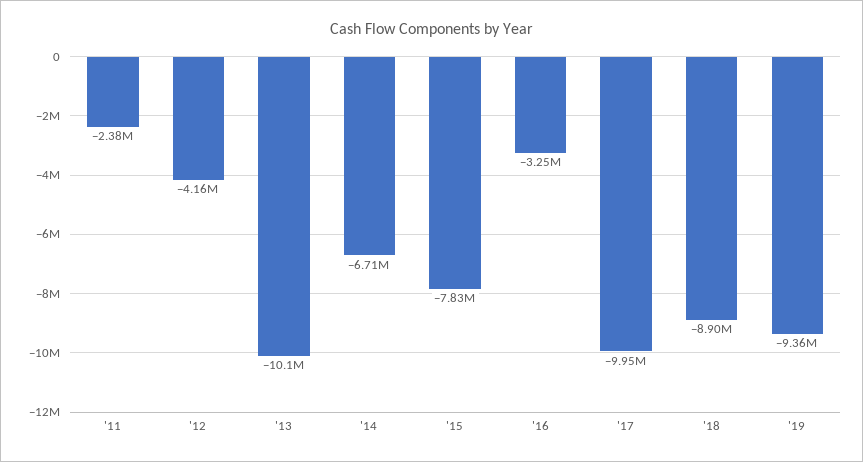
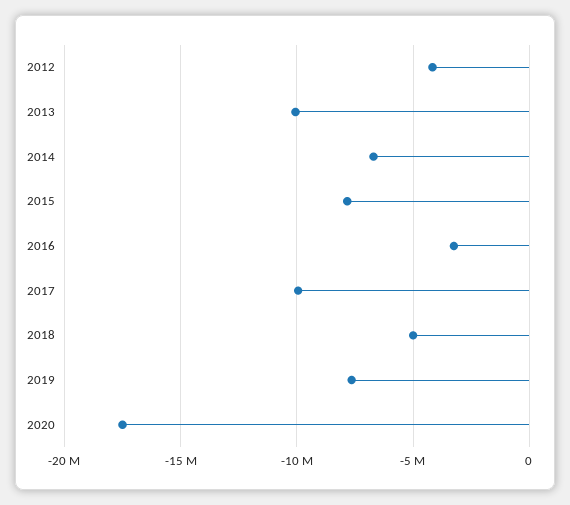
'11: -2380000 -> none
'18: -8900000 -> -5000000
'19: -9360000 -> -7500000
2020: none -> -17500000

